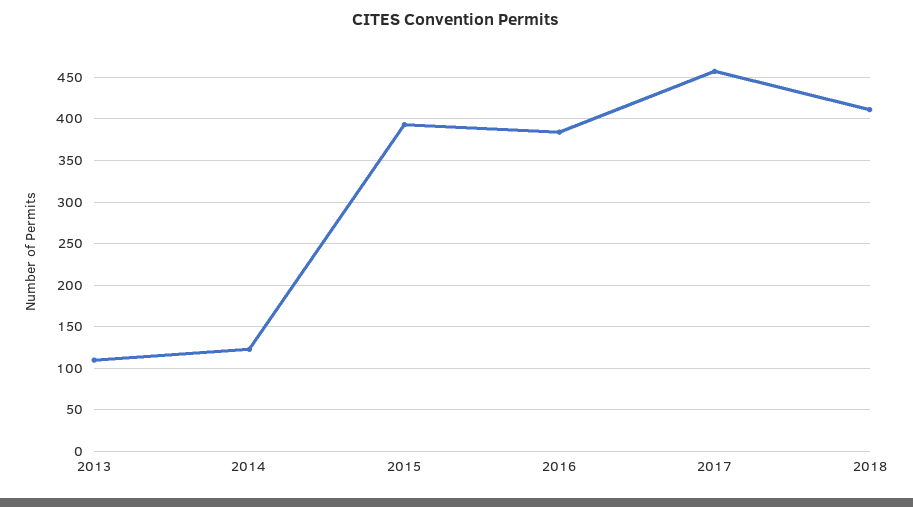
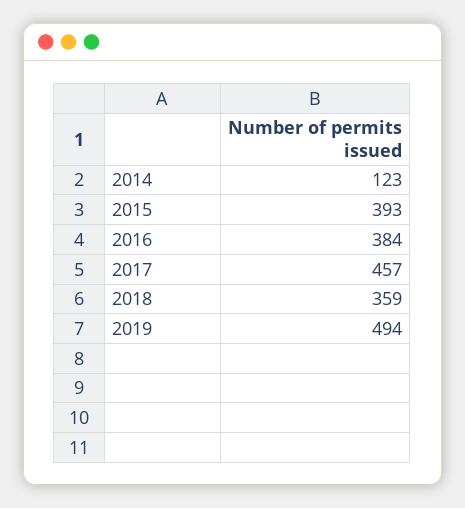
2013: 110 -> none
2018: 410 -> 359
2019: none -> 494

